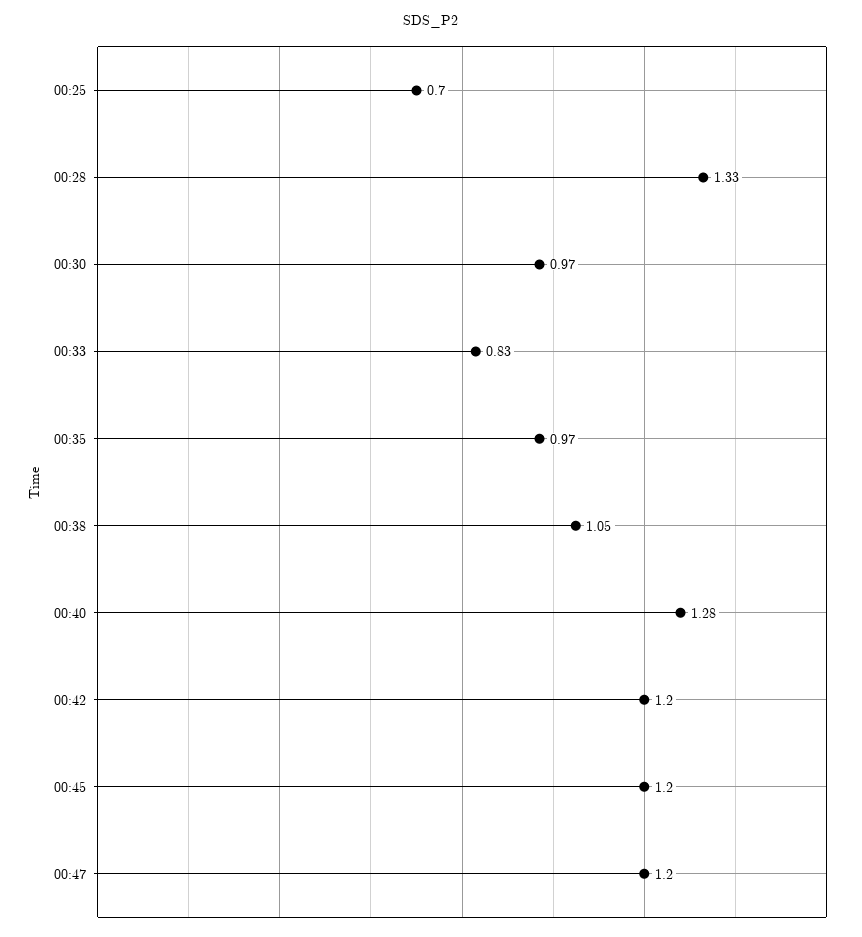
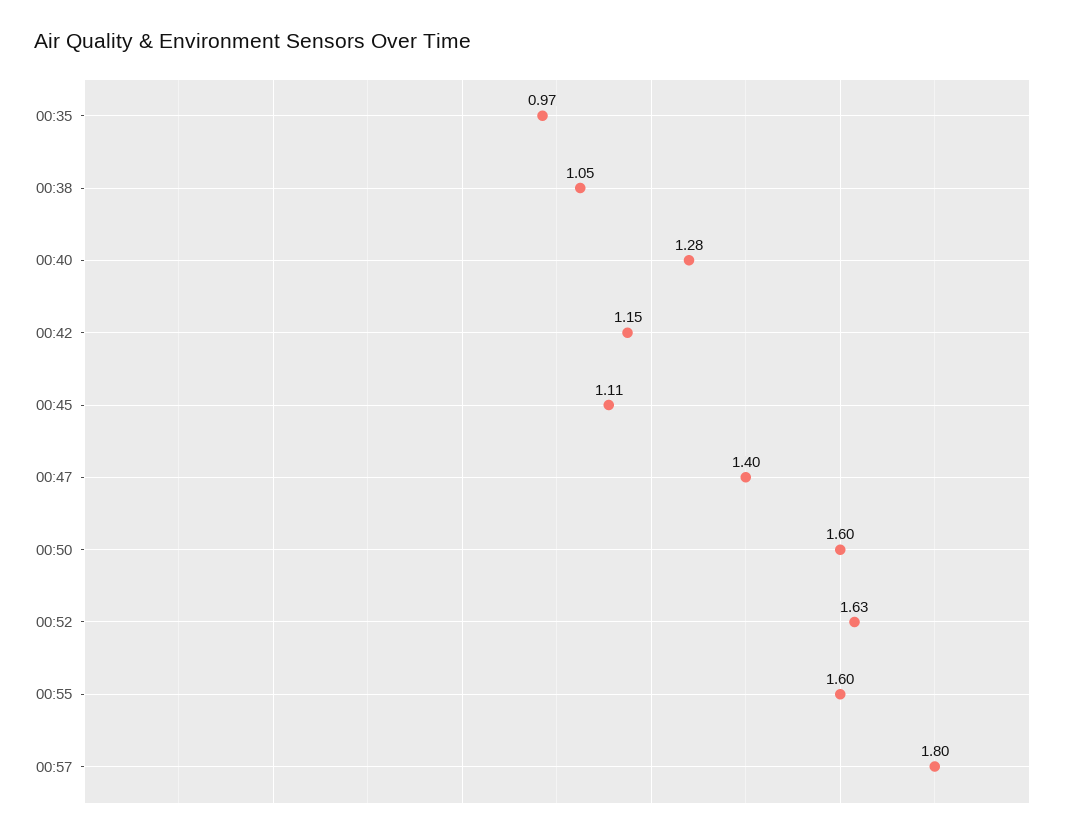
00:25: 0.7 -> none
00:28: 1.33 -> none
00:30: 0.97 -> none
00:33: 0.83 -> none
00:42: 1.2 -> 1.15
00:45: 1.2 -> 1.11
00:47: 1.2 -> 1.4
00:50: none -> 1.6
00:52: none -> 1.63
00:55: none -> 1.6
00:57: none -> 1.8

